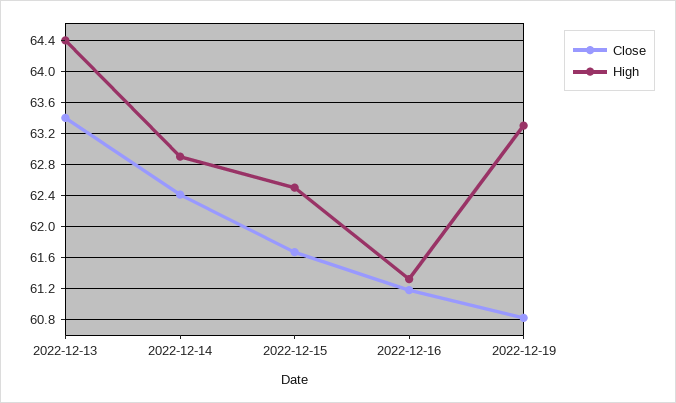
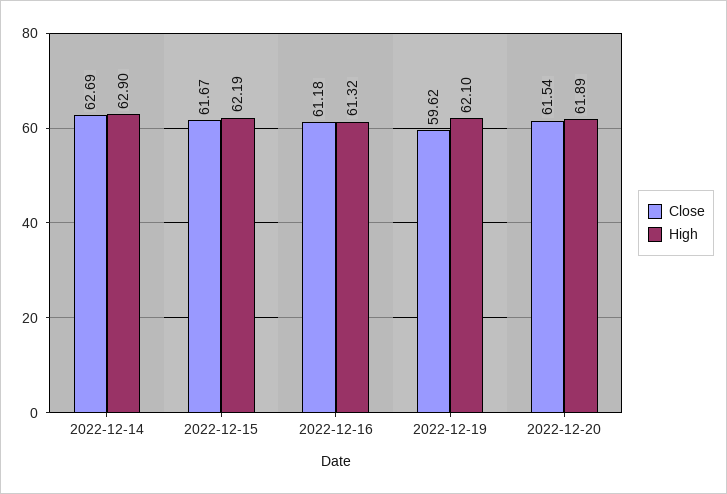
Close, 2022-12-13: 63.4 -> none
High, 2022-12-13: 64.4 -> none
Close, 2022-12-14: 62.4 -> 62.69
High, 2022-12-15: 62.5 -> 62.19
Close, 2022-12-19: 60.8 -> 59.62
High, 2022-12-19: 63.3 -> 62.1
Close, 2022-12-20: none -> 61.54
High, 2022-12-20: none -> 61.89

